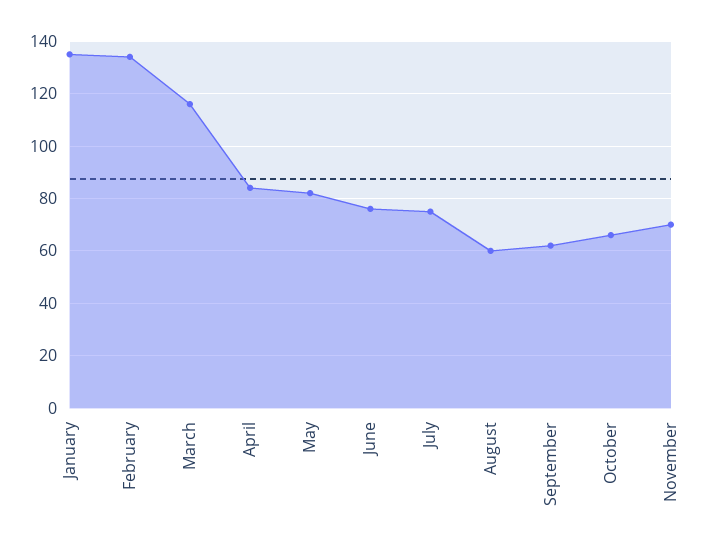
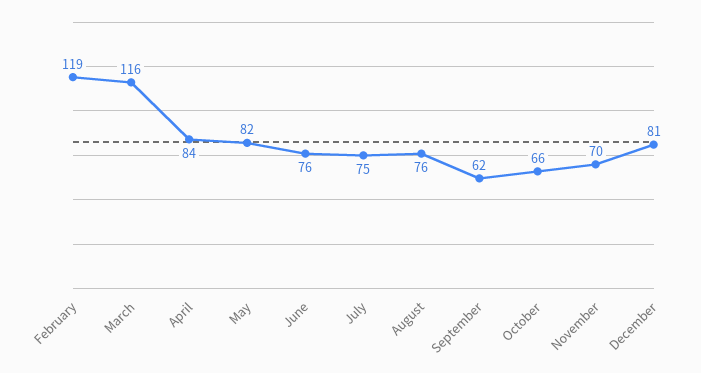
January: 135 -> none
February: 135 -> 119
August: 60 -> 76
December: none -> 81

